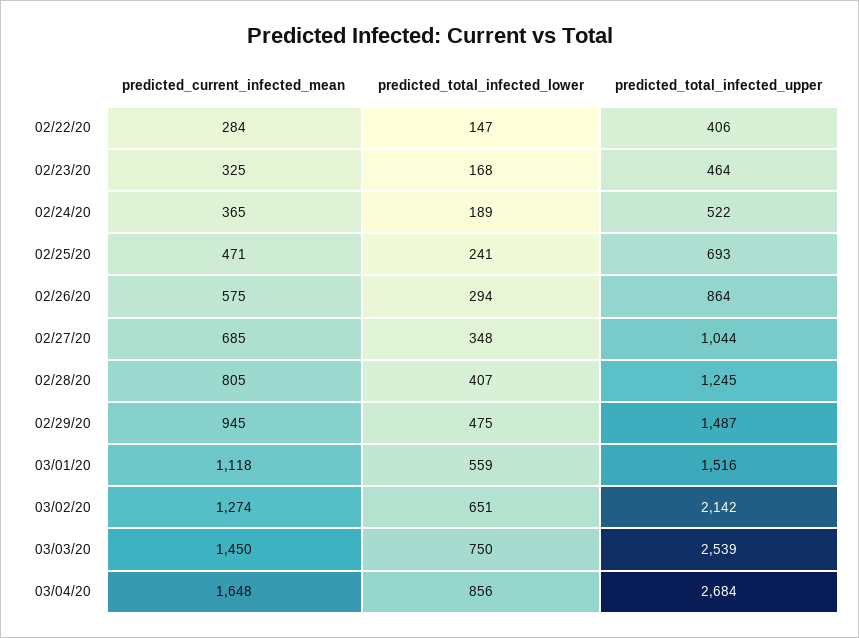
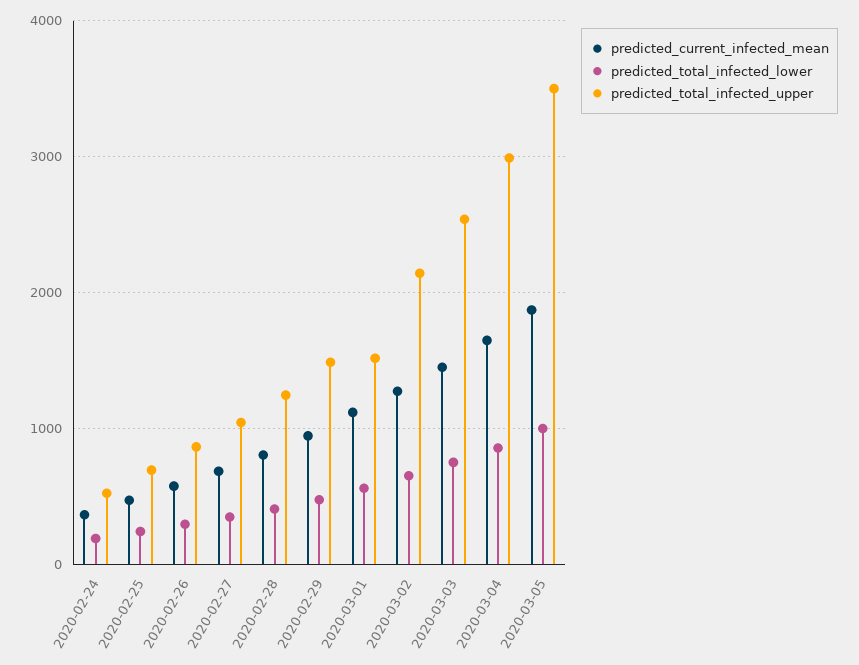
predicted_current_infected_mean, 02/22/20: 284 -> none
predicted_total_infected_lower, 02/22/20: 147 -> none
predicted_total_infected_upper, 02/22/20: 406 -> none
predicted_current_infected_mean, 02/23/20: 325 -> none
predicted_total_infected_lower, 02/23/20: 168 -> none
predicted_total_infected_upper, 02/23/20: 464 -> none
predicted_total_infected_upper, 03/04/20: 2684 -> 3000
predicted_current_infected_mean, 2020-03-05: none -> 1900
predicted_total_infected_lower, 2020-03-05: none -> 1000
predicted_total_infected_upper, 2020-03-05: none -> 3500

